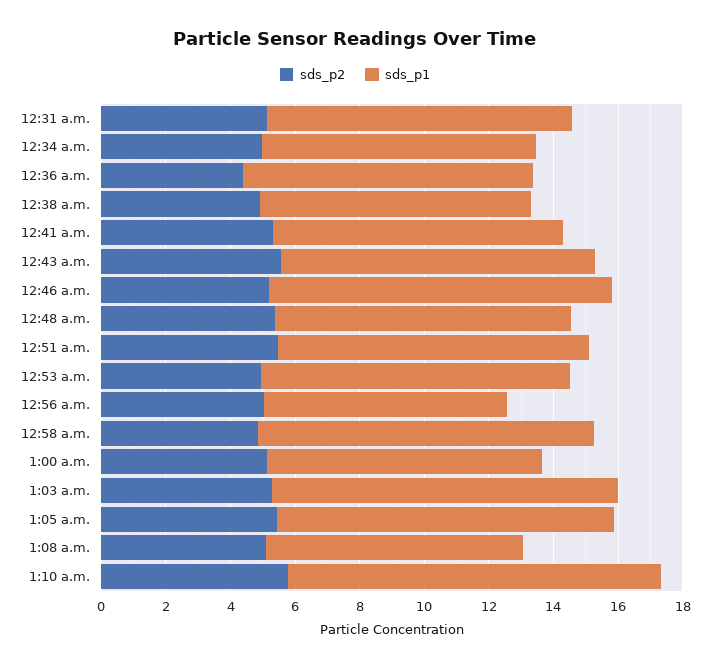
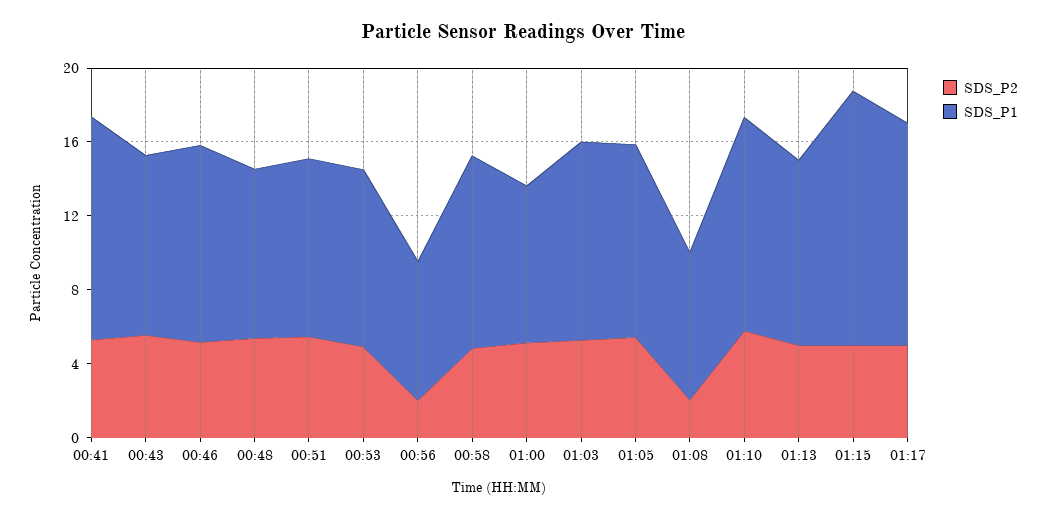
sds_p2, 12:31 a.m.: 5 -> none
sds_p1, 12:31 a.m.: 9.5 -> none
sds_p2, 12:34 a.m.: 5 -> none
sds_p1, 12:34 a.m.: 8.5 -> none
sds_p2, 12:36 a.m.: 4.5 -> none
sds_p1, 12:36 a.m.: 9 -> none
sds_p2, 12:38 a.m.: 5 -> none
sds_p1, 12:38 a.m.: 8.5 -> none
sds_p1, 12:41 a.m.: 9 -> 12
sds_p2, 12:56 a.m.: 5 -> 2
sds_p2, 1:08 a.m.: 5 -> 2
sds_p2, 01:13: none -> 5
sds_p1, 01:13: none -> 10
sds_p2, 01:15: none -> 5
sds_p1, 01:15: none -> 14
sds_p2, 01:17: none -> 5
sds_p1, 01:17: none -> 12

